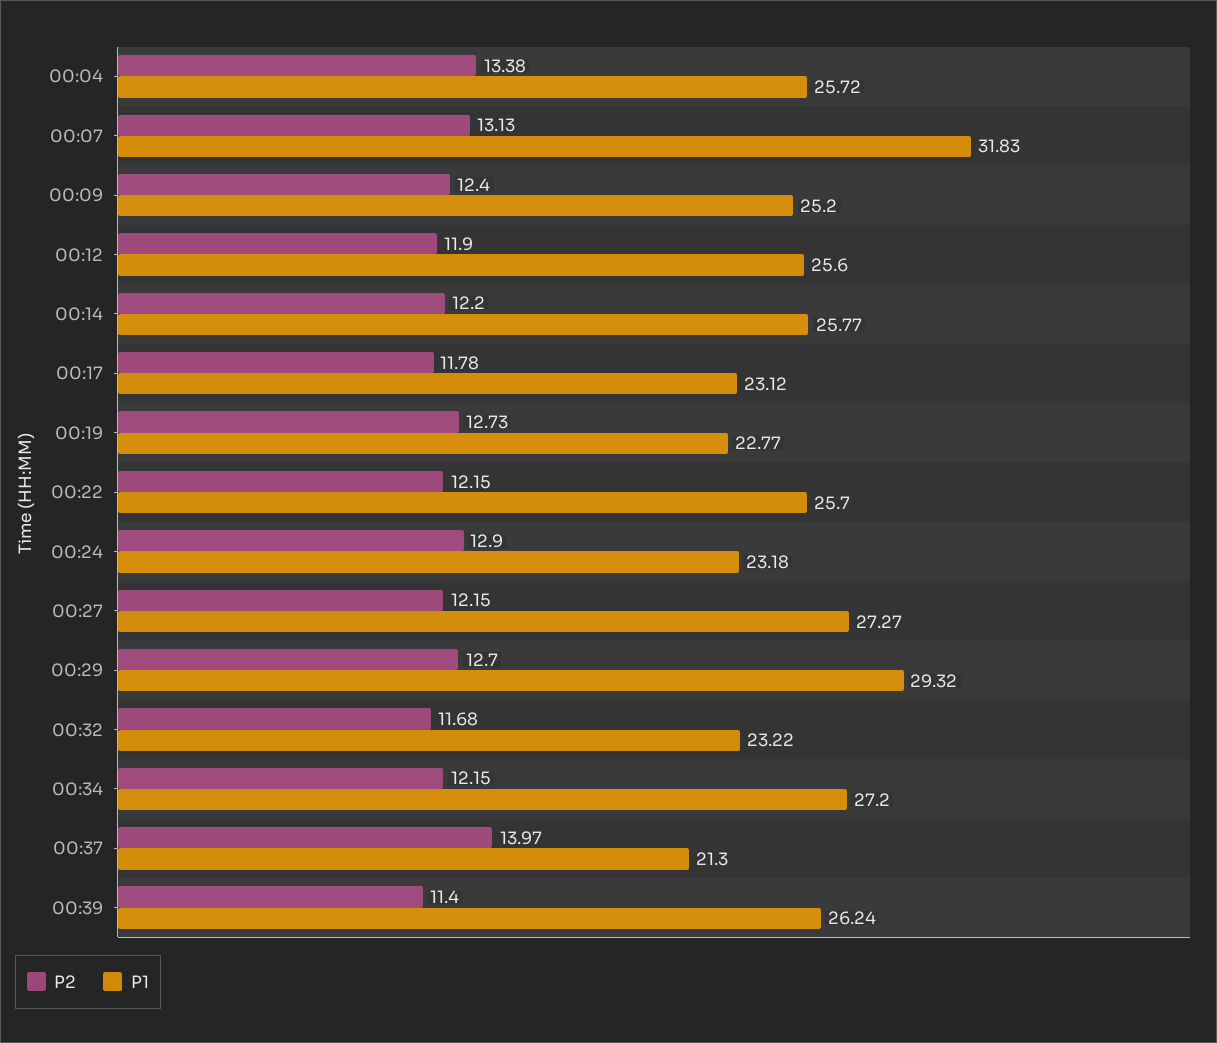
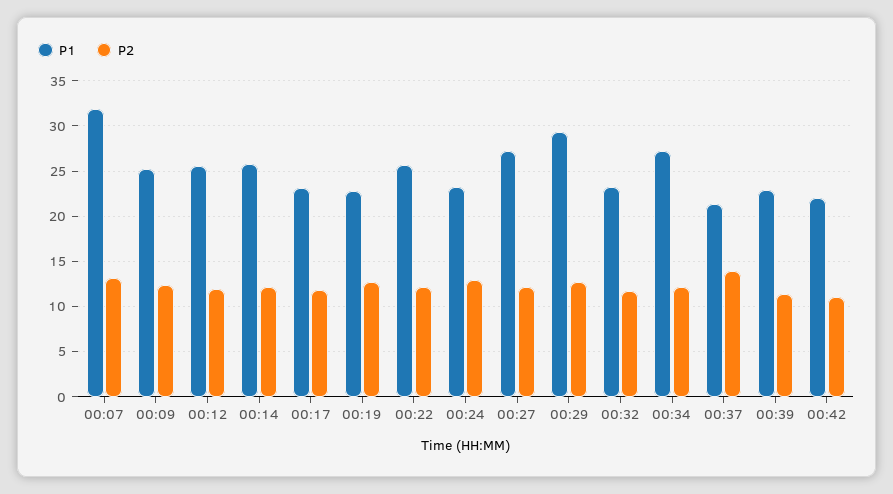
P2, 00:04: 13.38 -> none
P1, 00:04: 25.72 -> none
P1, 00:39: 26.24 -> 23
P1, 00:42: none -> 22
P2, 00:42: none -> 11

